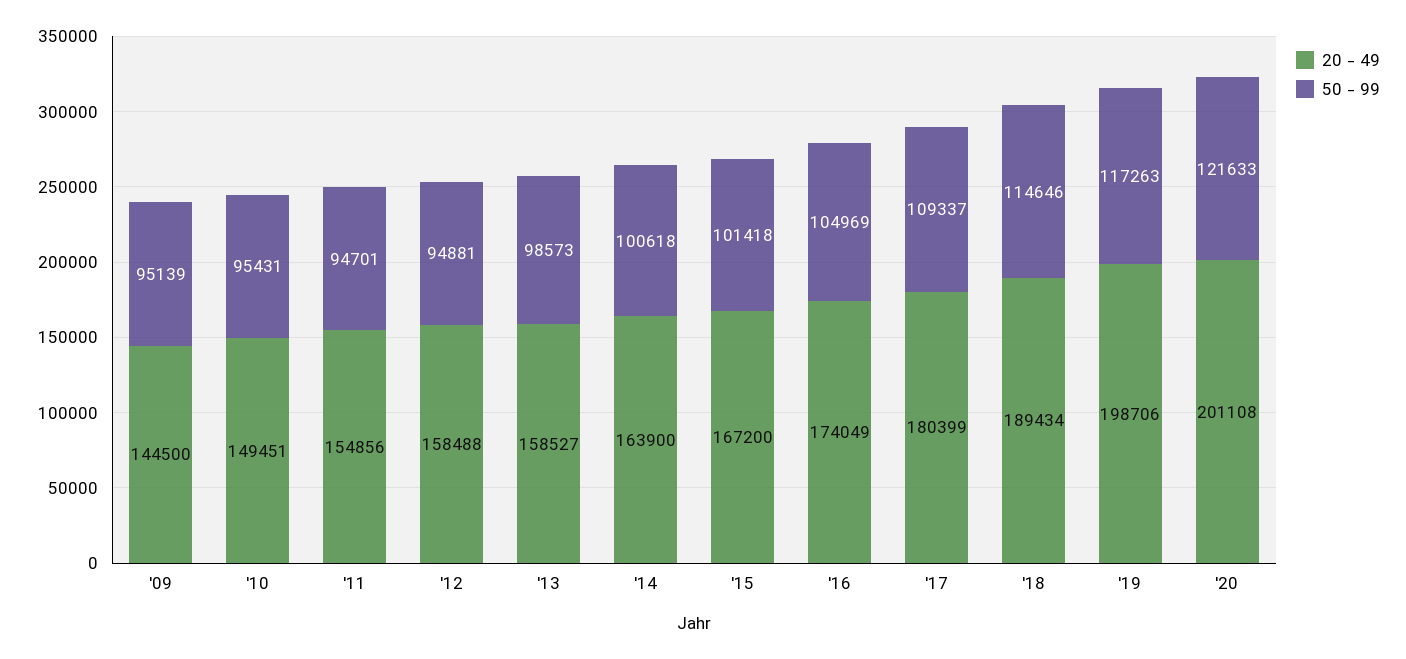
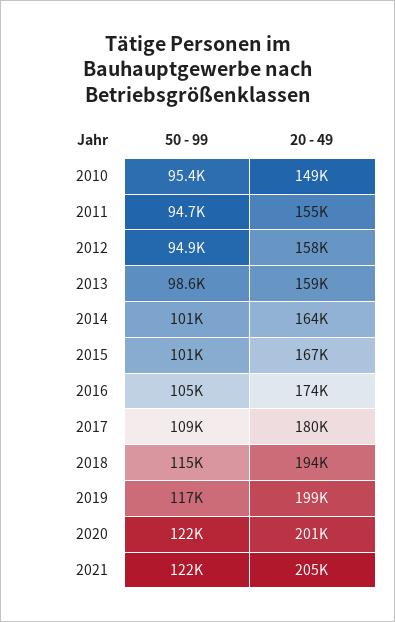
20 - 49, '09: 144500 -> none
50 - 99, '09: 95139 -> none
20 - 49, '18: 189434 -> 194000
50 - 99, 2021: none -> 122000
20 - 49, 2021: none -> 205000

